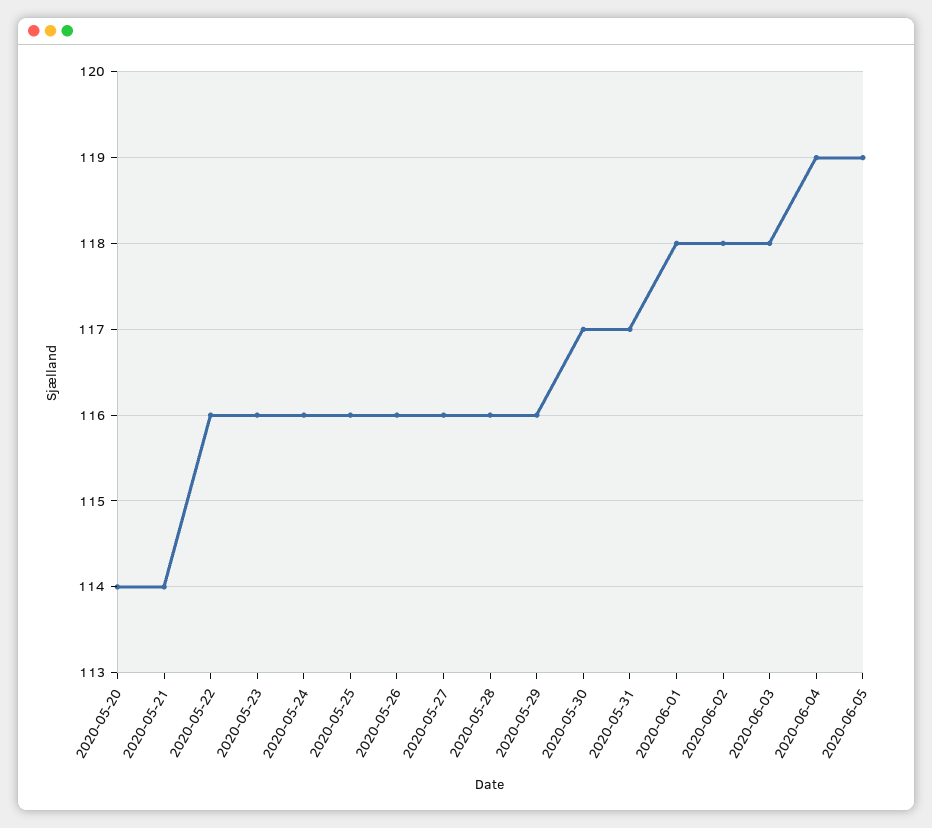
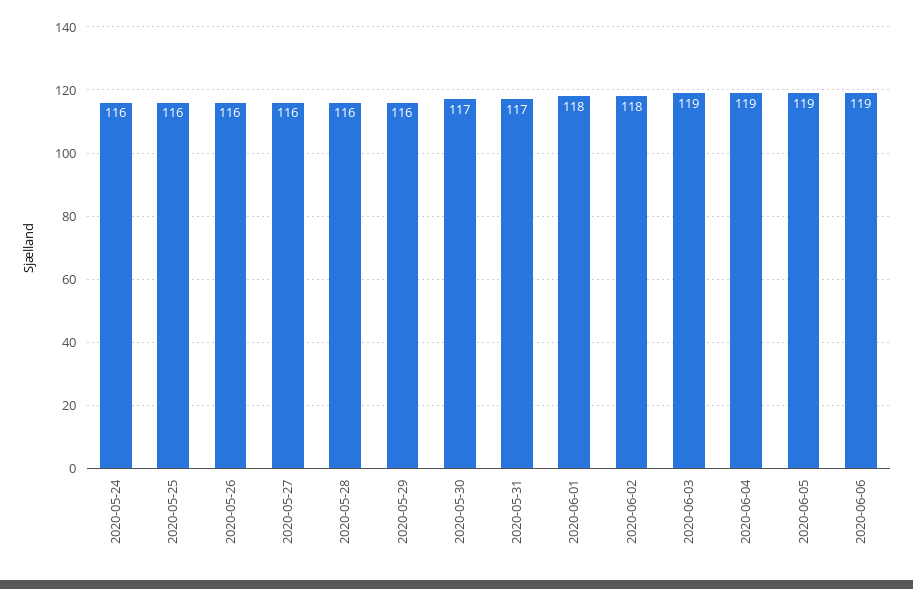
2020-05-20: 114 -> none
2020-05-21: 114 -> none
2020-05-22: 116 -> none
2020-05-23: 116 -> none
2020-06-03: 118 -> 119
2020-06-06: none -> 119

